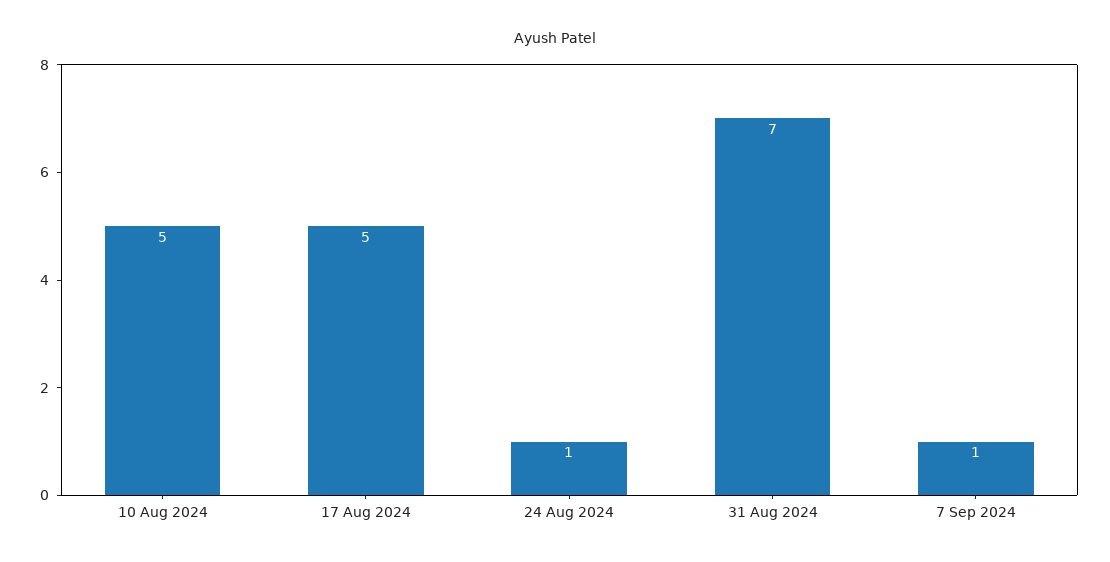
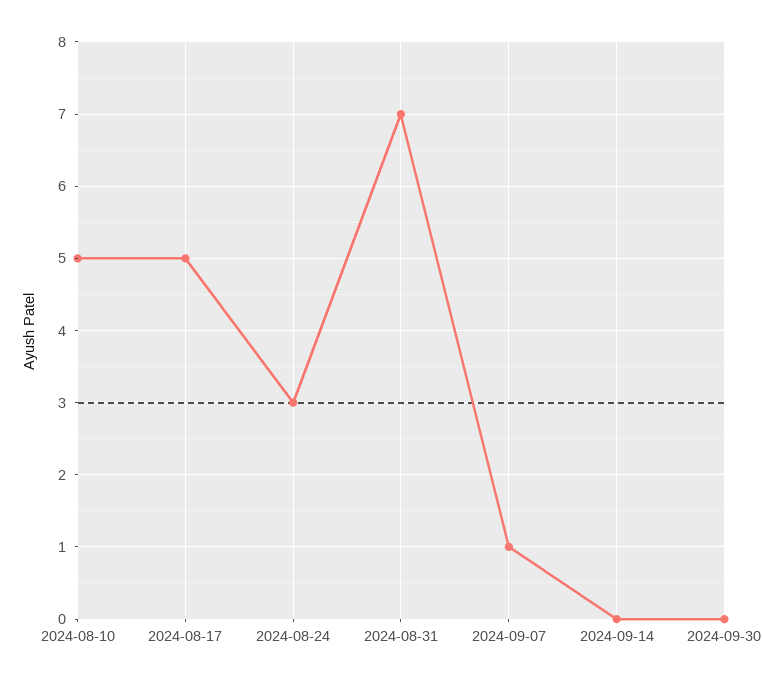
24 Aug 2024: 1 -> 3
2024-09-14: none -> 0
2024-09-30: none -> 0

